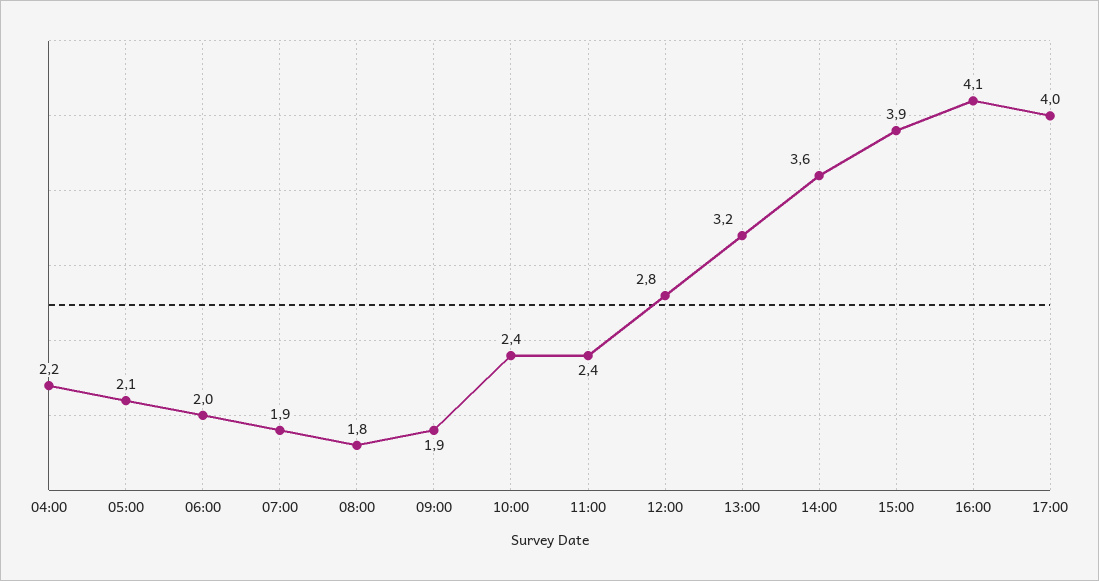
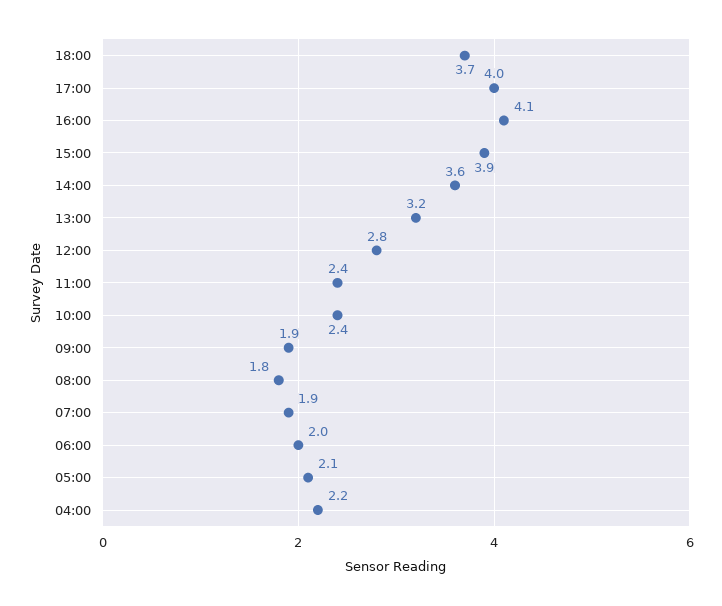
18:00: none -> 3.7

